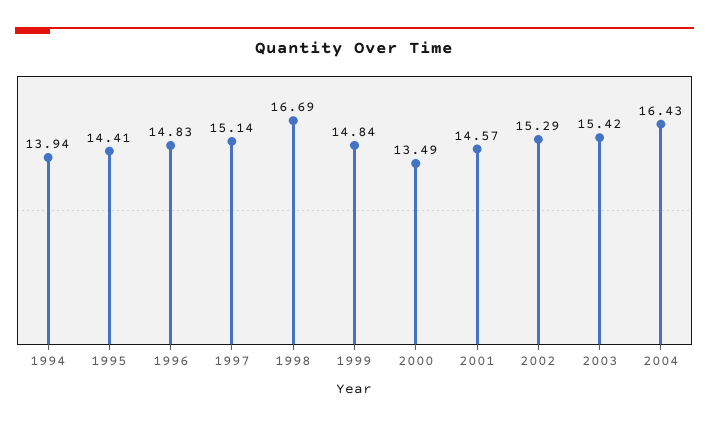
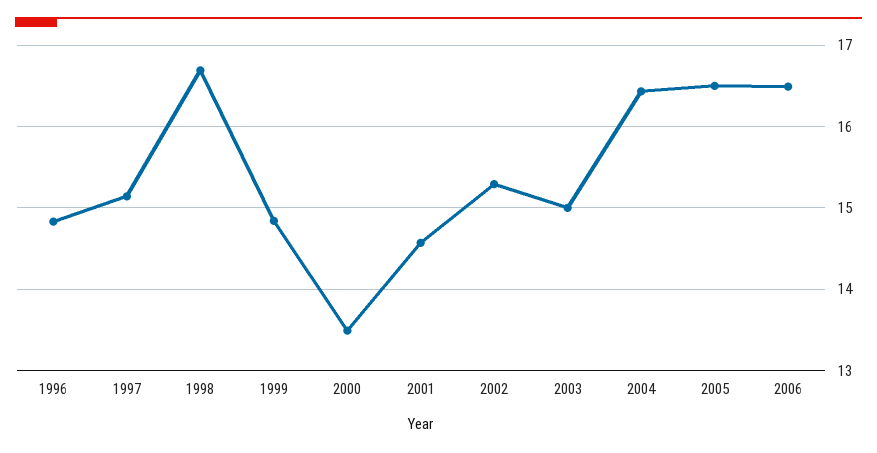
1994: 13.94 -> none
1995: 14.41 -> none
2003: 15.42 -> 15
2005: none -> 16.5
2006: none -> 16.5

